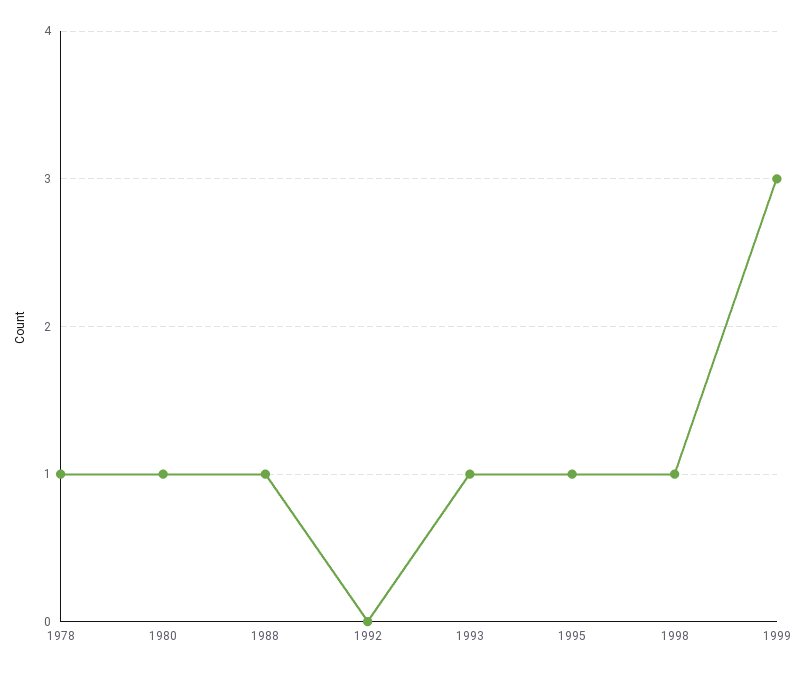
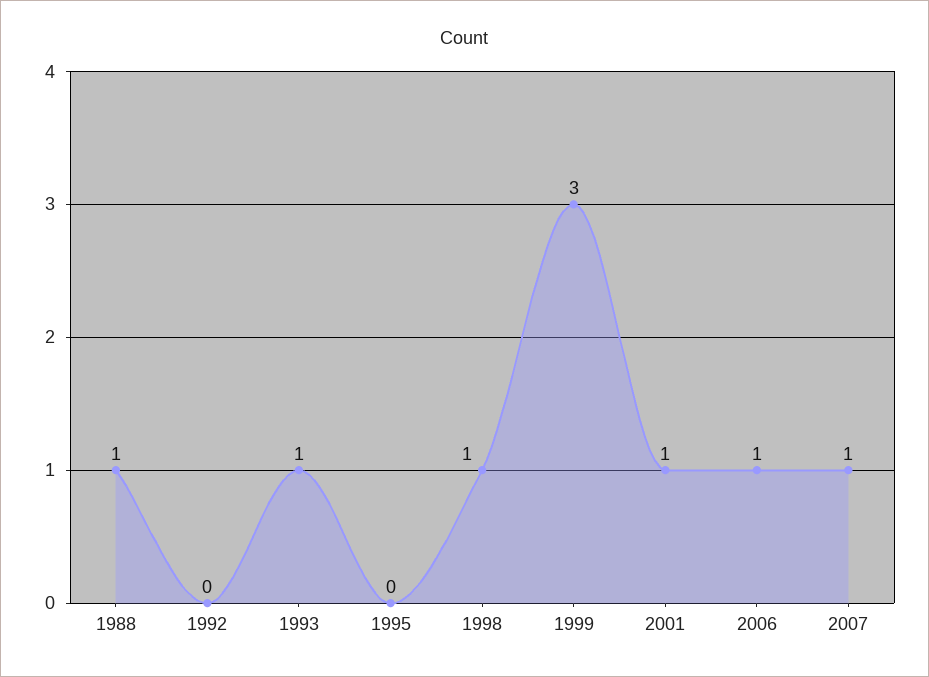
1978: 1 -> none
1980: 1 -> none
1995: 1 -> 0
2001: none -> 1
2006: none -> 1
2007: none -> 1

